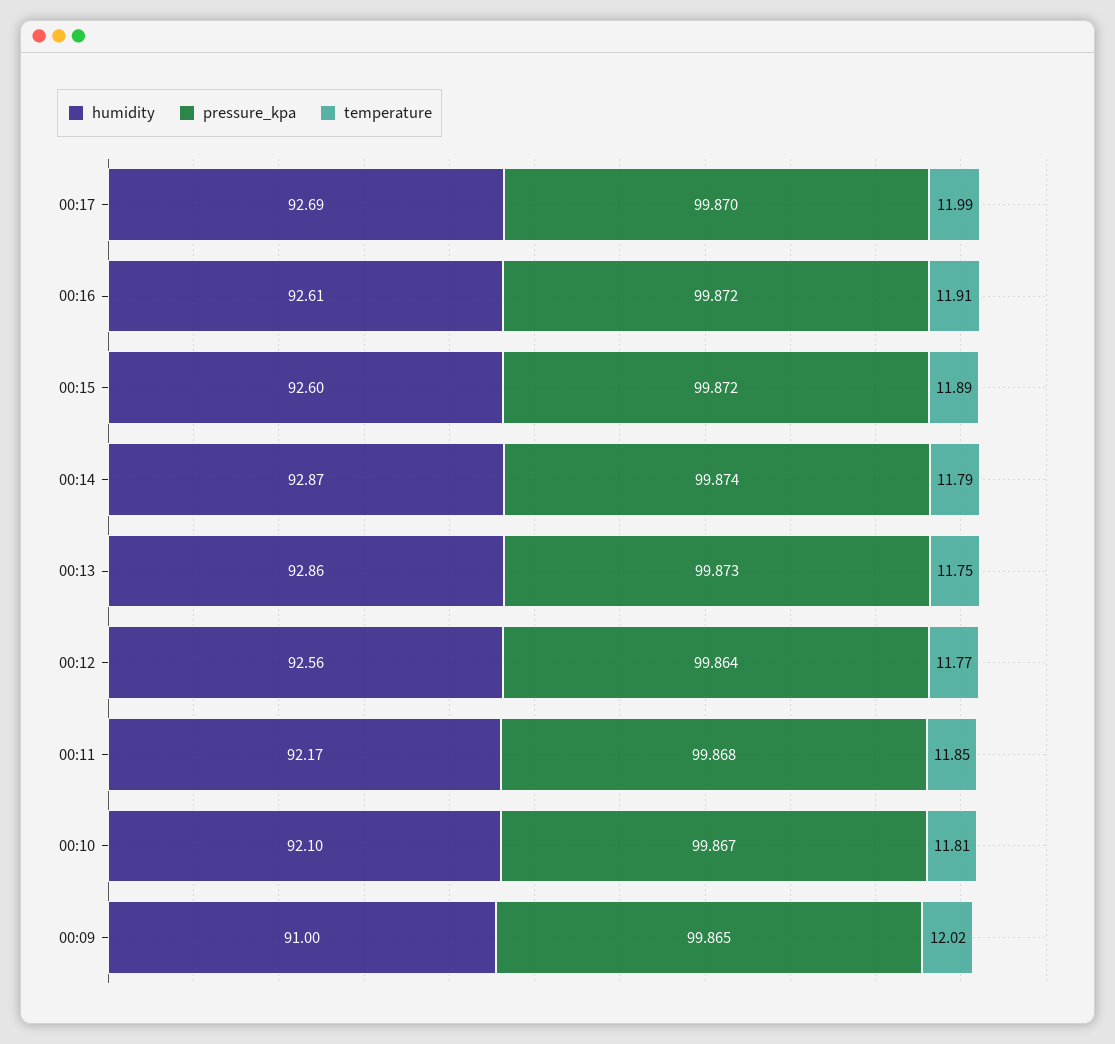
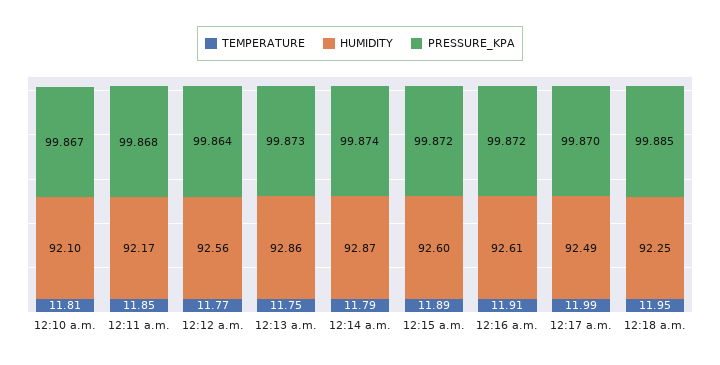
humidity, 00:17: 92.69 -> 92.49
humidity, 00:09: 91 -> none
pressure_kpa, 00:09: 99.865 -> none
temperature, 00:09: 12.02 -> none
temperature, 12:18 a.m.: none -> 11.95
humidity, 12:18 a.m.: none -> 92.25
pressure_kpa, 12:18 a.m.: none -> 99.885

